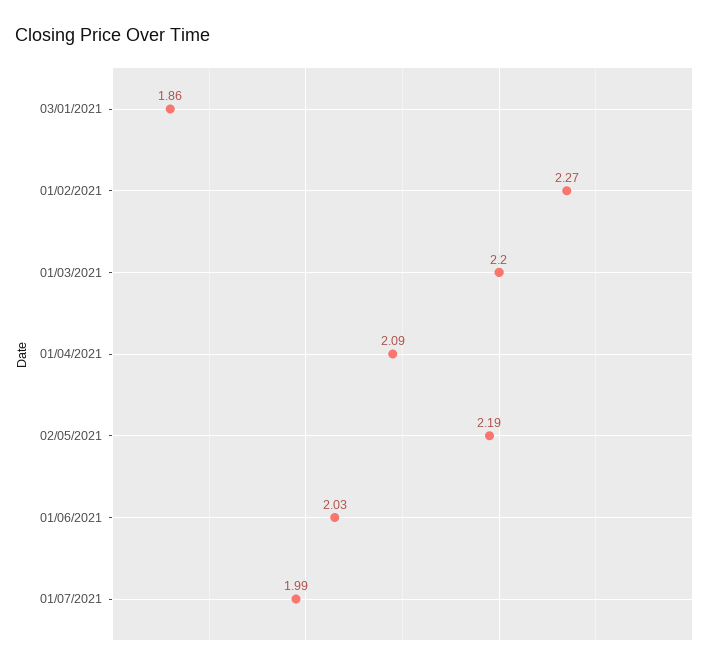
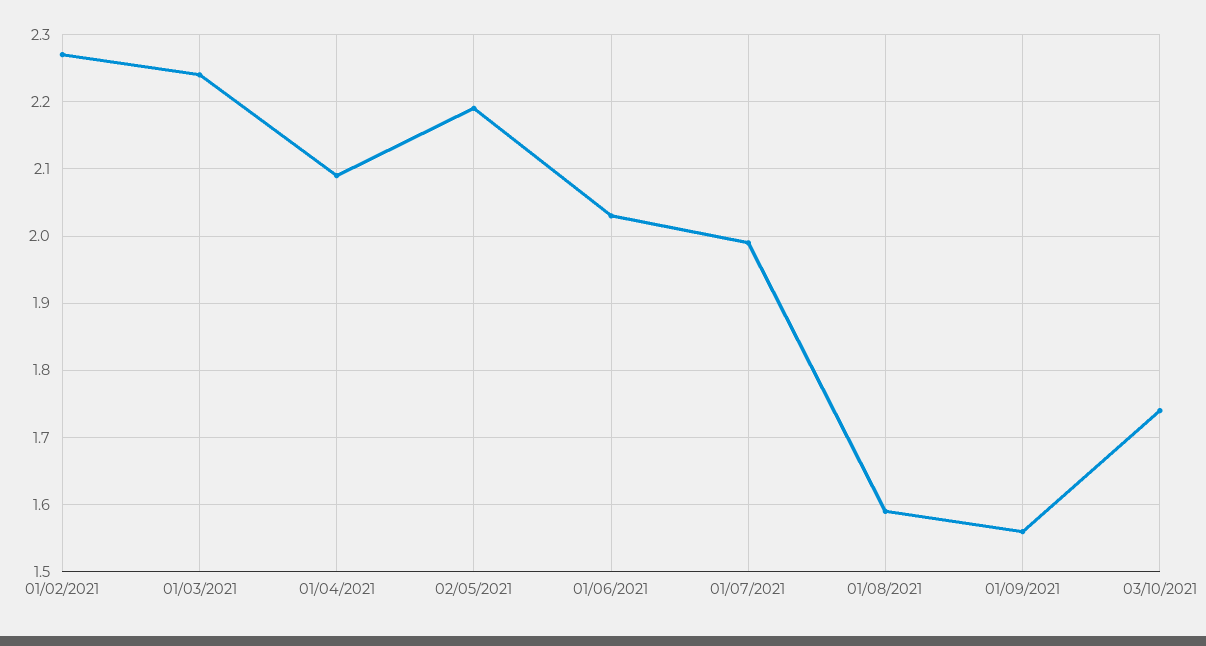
03/01/2021: 1.86 -> none
01/03/2021: 2.2 -> 2.24
01/08/2021: none -> 1.59
01/09/2021: none -> 1.56
03/10/2021: none -> 1.74

